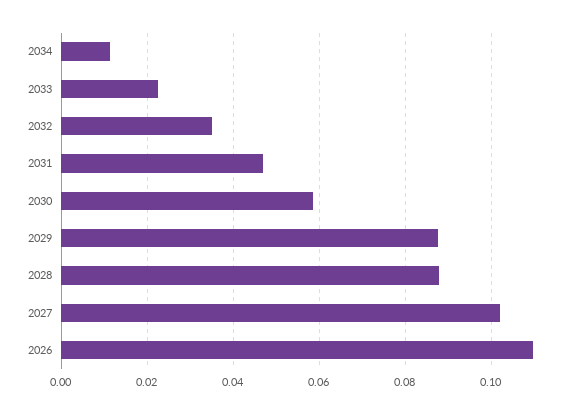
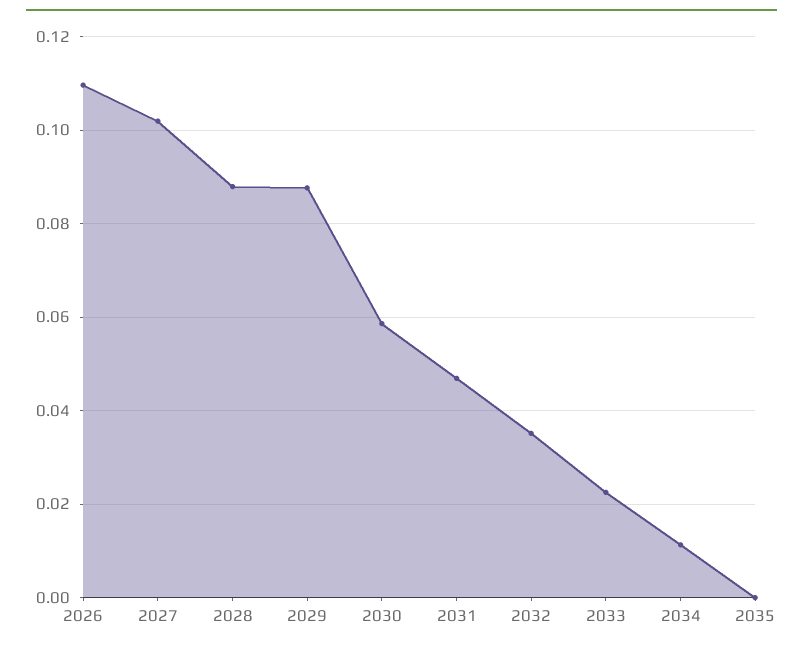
2035: none -> 0

